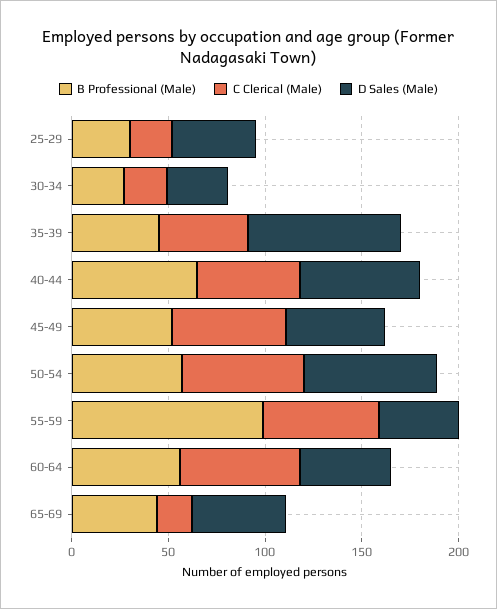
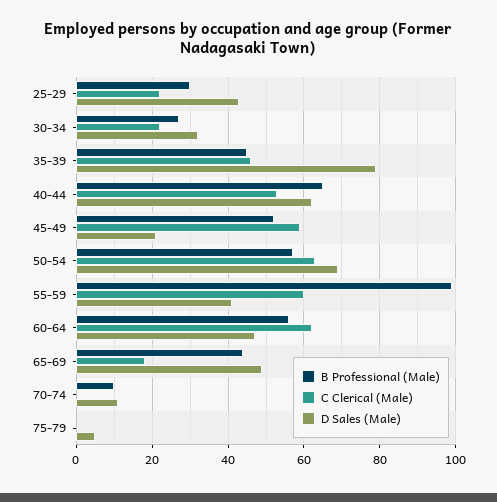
D Sales (Male), 45-49: 50 -> 20
B Professional (Male), 70-74: none -> 10
C Clerical (Male), 70-74: none -> 0
D Sales (Male), 70-74: none -> 10
B Professional (Male), 75-79: none -> 0
C Clerical (Male), 75-79: none -> 0
D Sales (Male), 75-79: none -> 5

